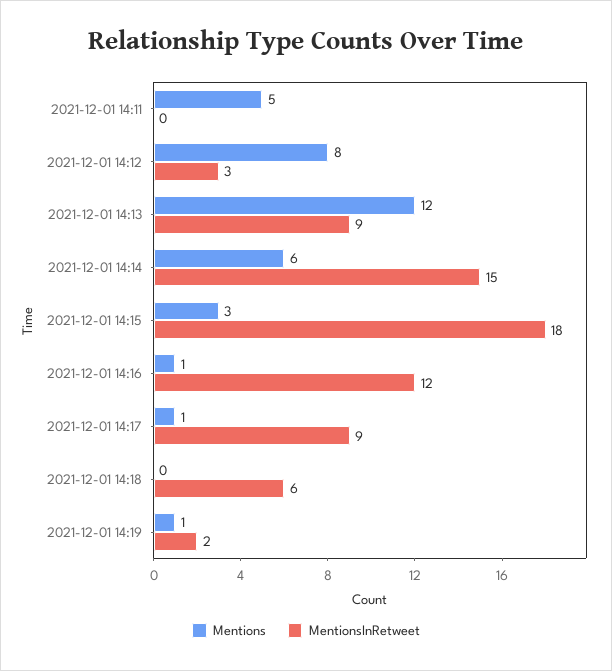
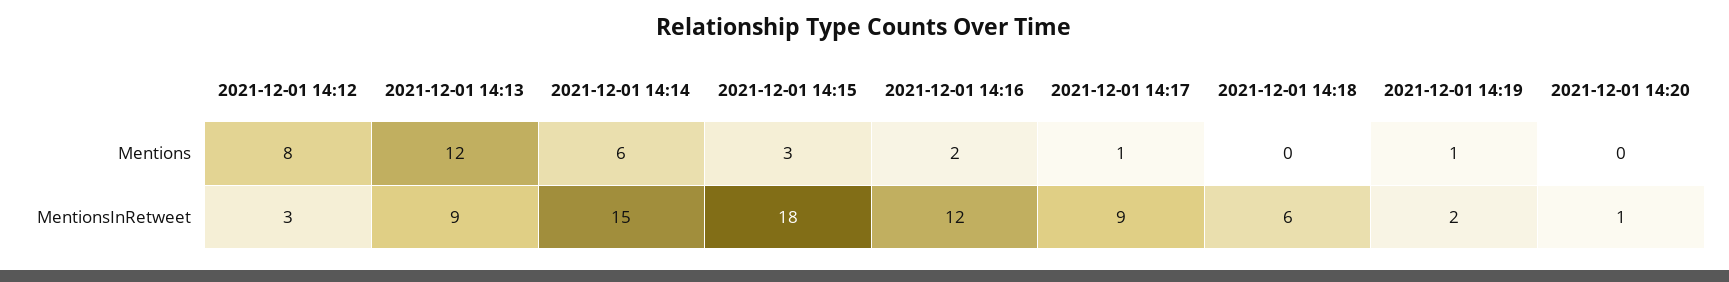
Mentions, 2021-12-01 14:11: 5 -> none
MentionsInRetweet, 2021-12-01 14:11: 0 -> none
Mentions, 2021-12-01 14:16: 1 -> 2
Mentions, 2021-12-01 14:20: none -> 0
MentionsInRetweet, 2021-12-01 14:20: none -> 1

